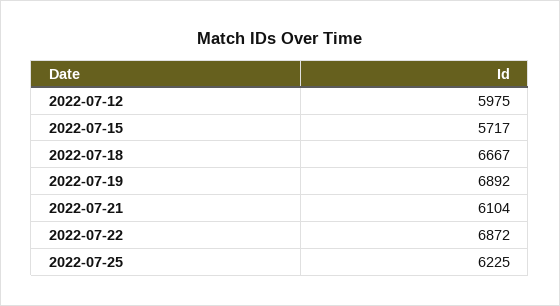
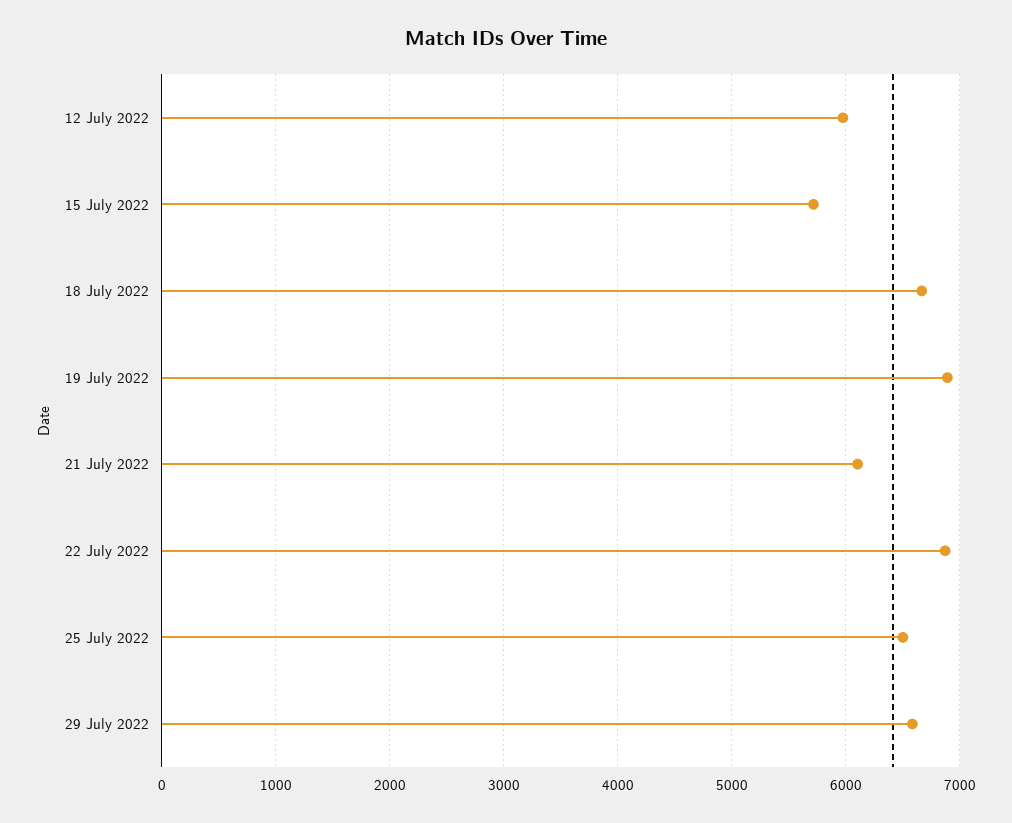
2022-07-25: 6225 -> 6500
29 July 2022: none -> 6600

